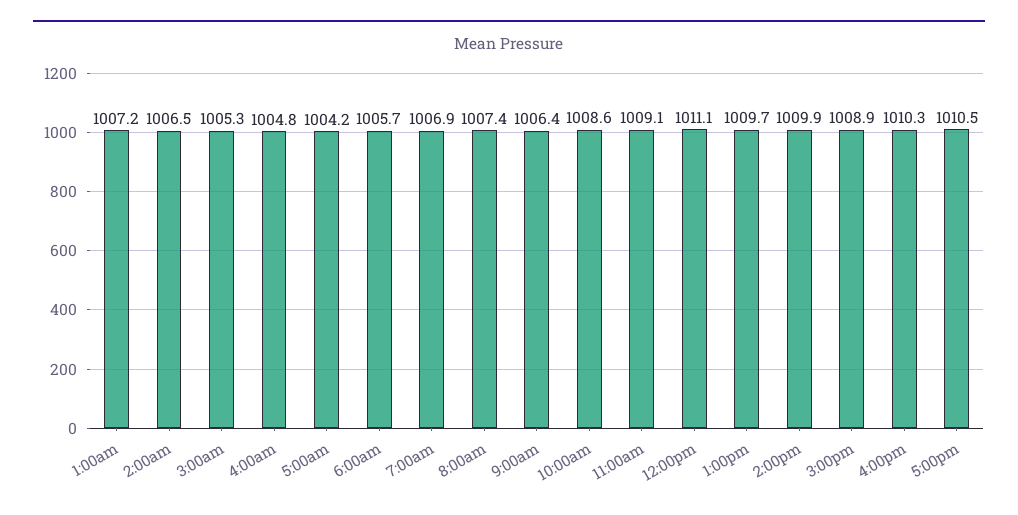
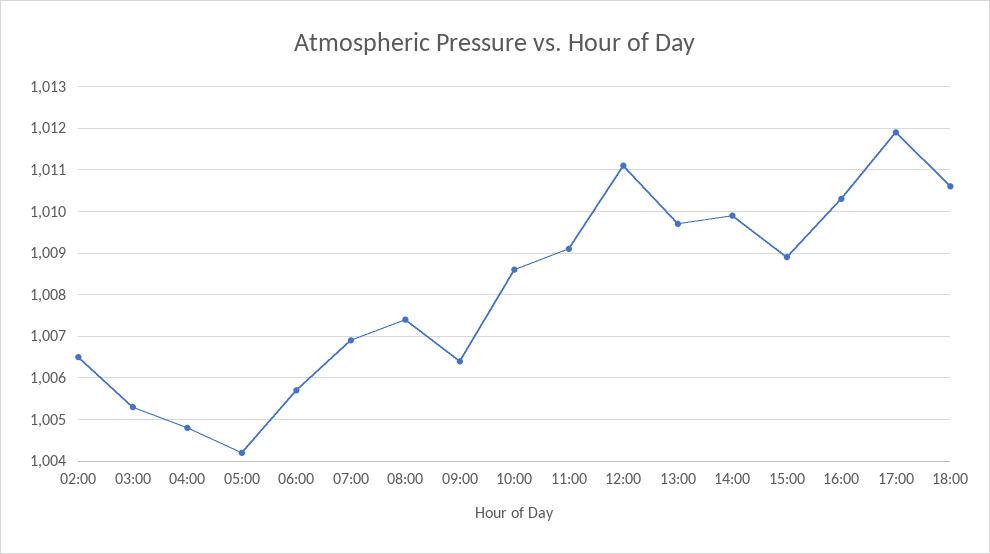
1:00am: 1007.2 -> none
5:00pm: 1010.5 -> 1012
18:00: none -> 1010.5

